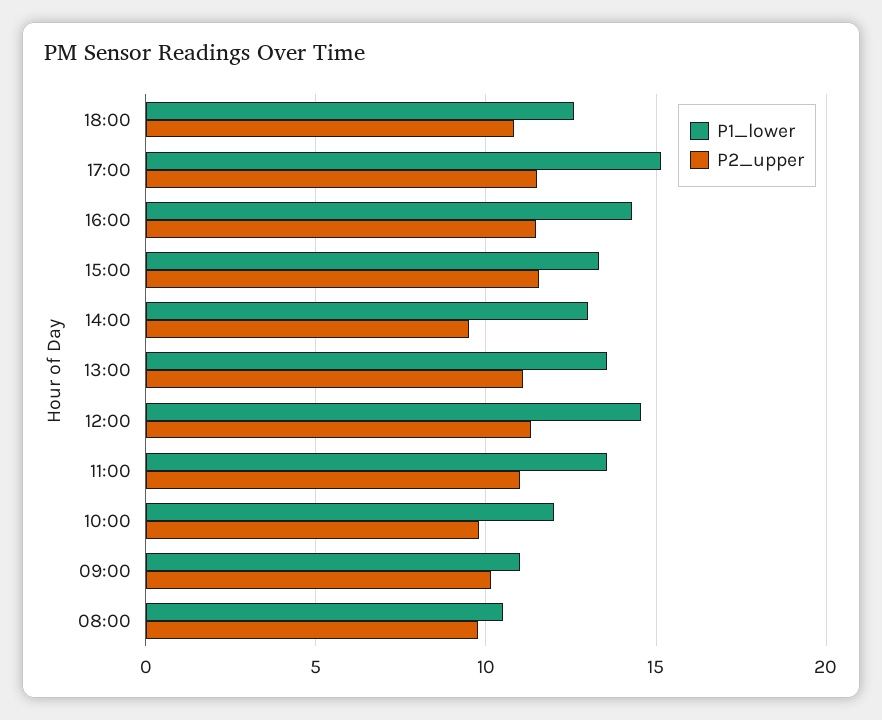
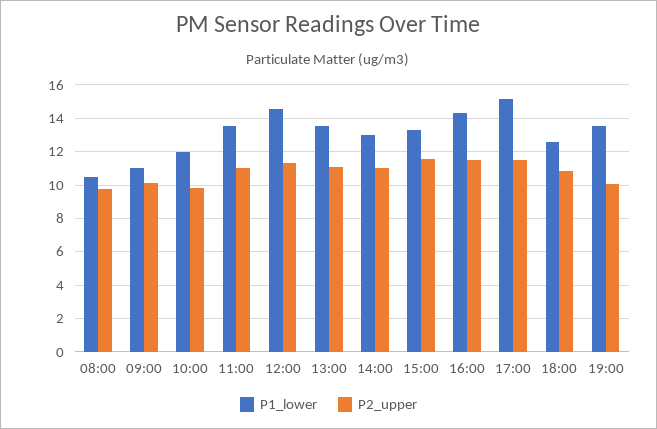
P2_upper, 14:00: 9.5 -> 11
P1_lower, 19:00: none -> 13.5
P2_upper, 19:00: none -> 10

